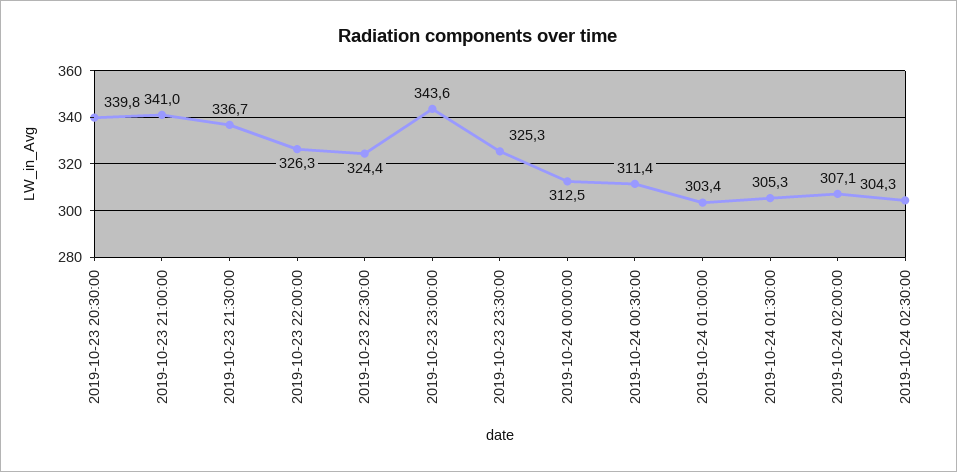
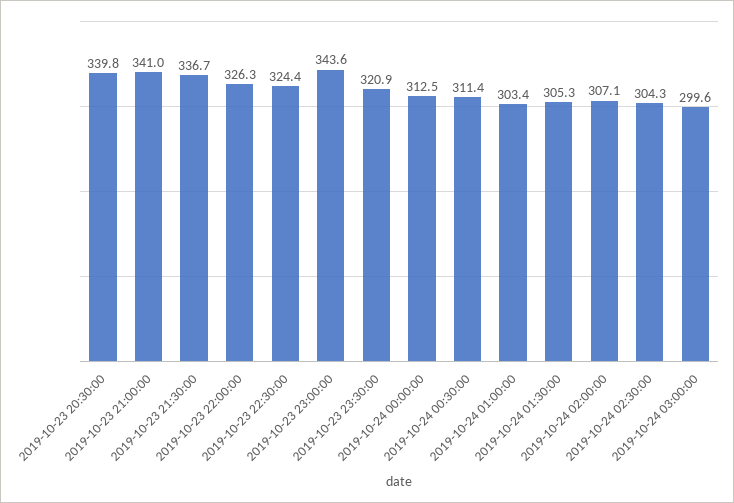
2019-10-23 23:30:00: 325.3 -> 320.9
2019-10-24 03:00:00: none -> 299.6

